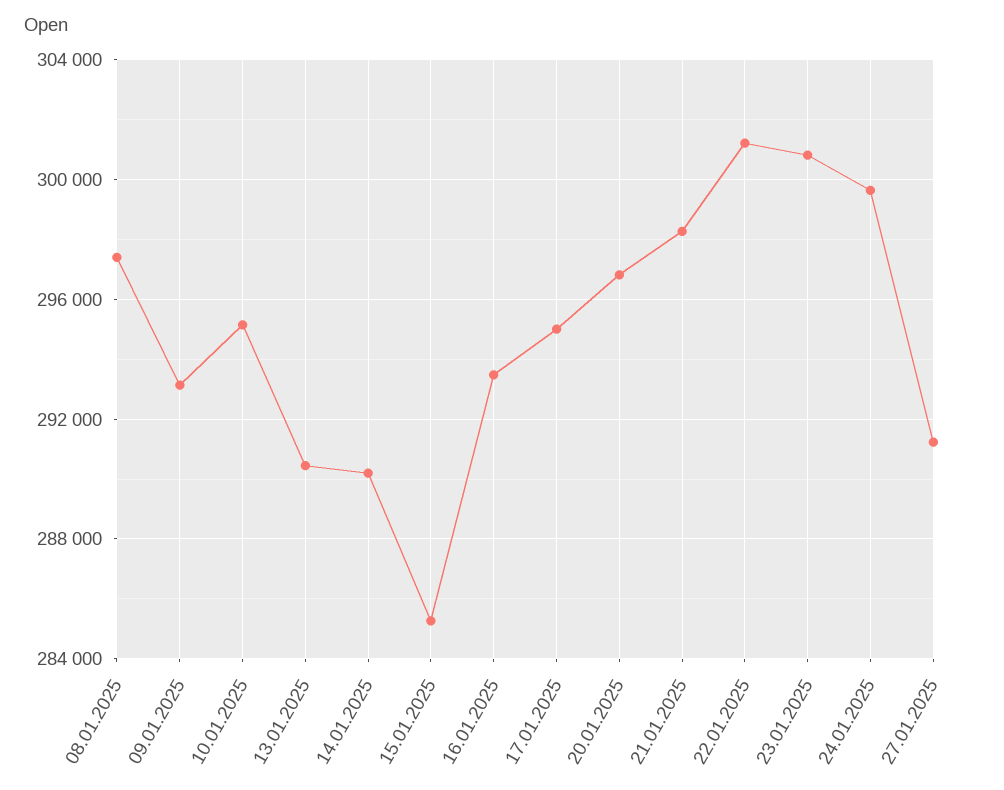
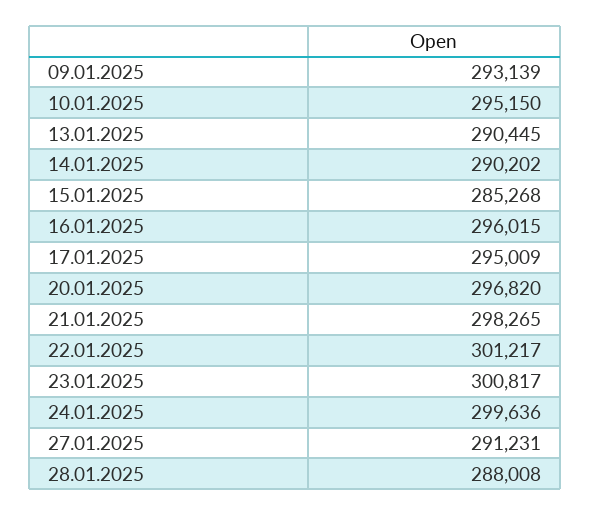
08.01.2025: 297500 -> none
16.01.2025: 293500 -> 296015
28.01.2025: none -> 288008

